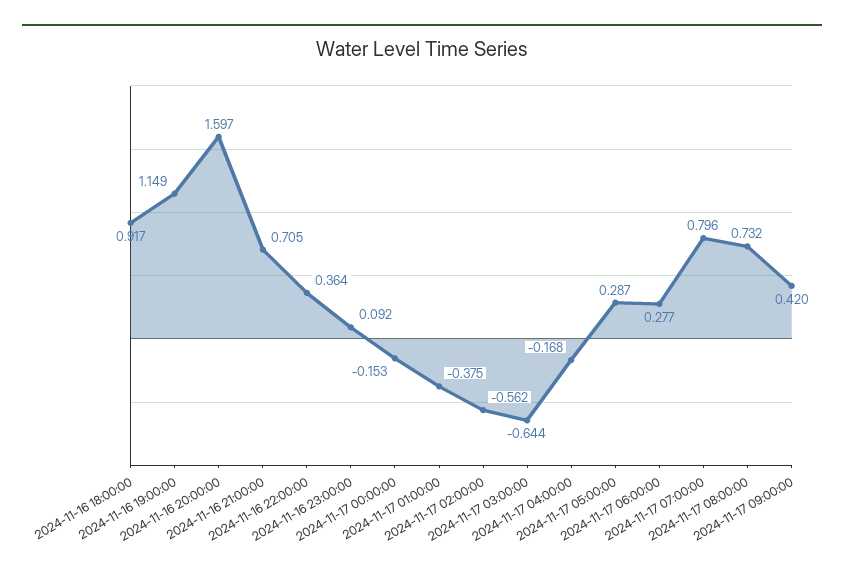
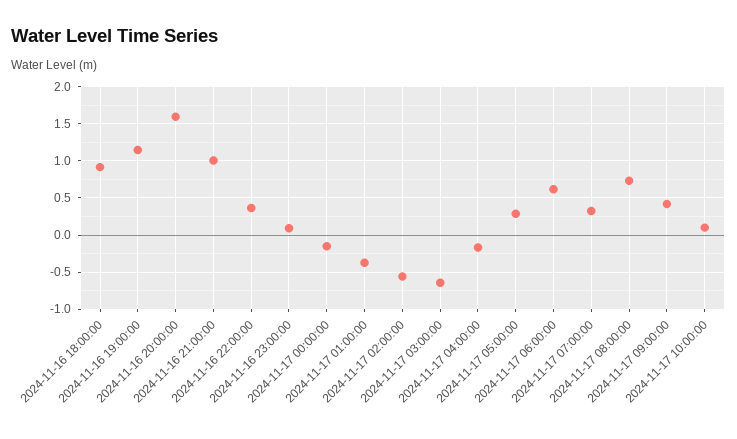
2024-11-16 21:00:00: 0.705 -> 1
2024-11-17 06:00:00: 0.277 -> 0.6
2024-11-17 07:00:00: 0.796 -> 0.3
2024-11-17 10:00:00: none -> 0.1

